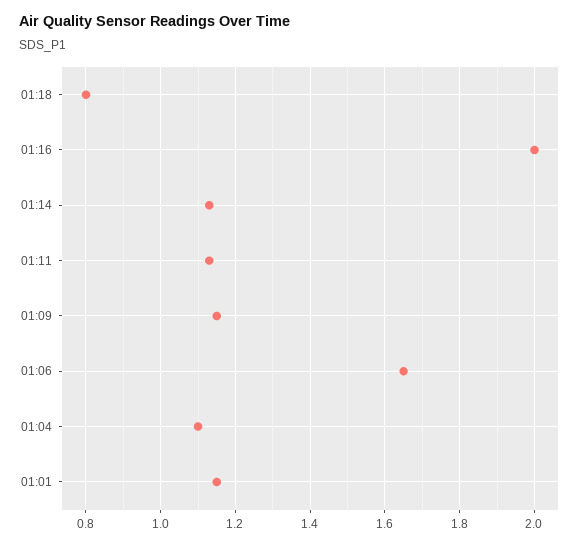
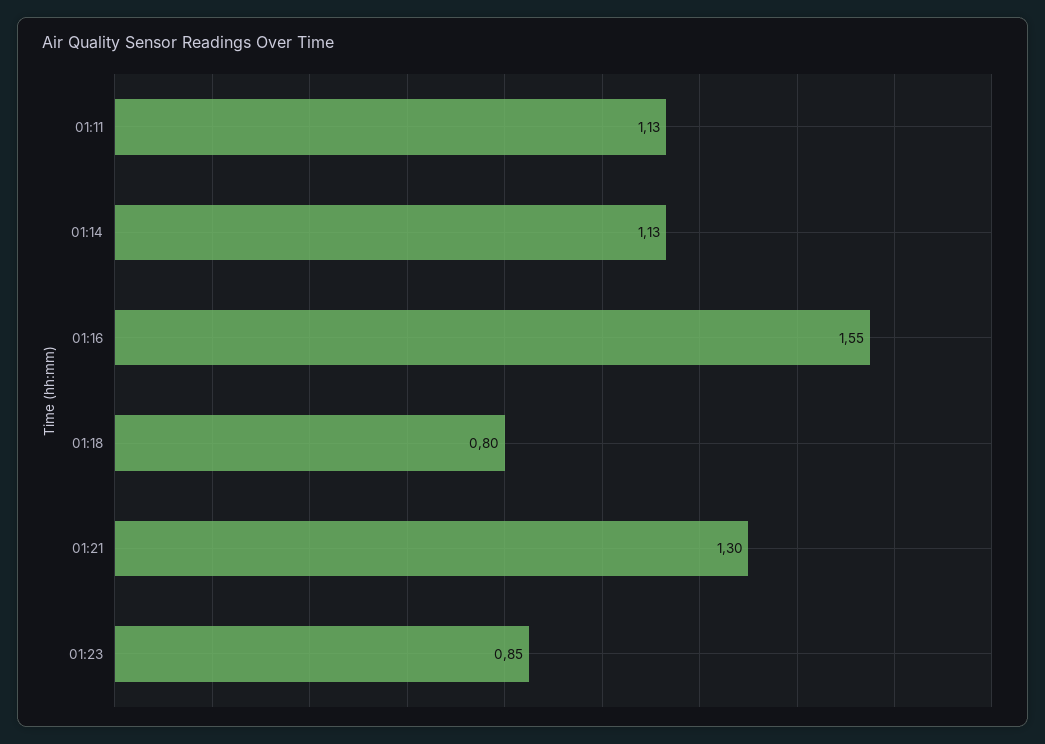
01:16: 2 -> 1.55
01:09: 1.15 -> none
01:06: 1.65 -> none
01:04: 1.1 -> none
01:01: 1.15 -> none
01:21: none -> 1.3
01:23: none -> 0.85

